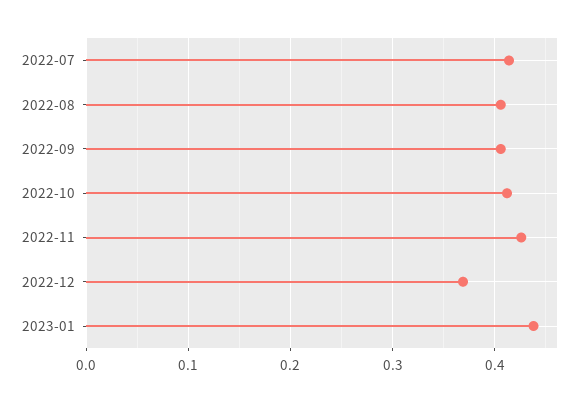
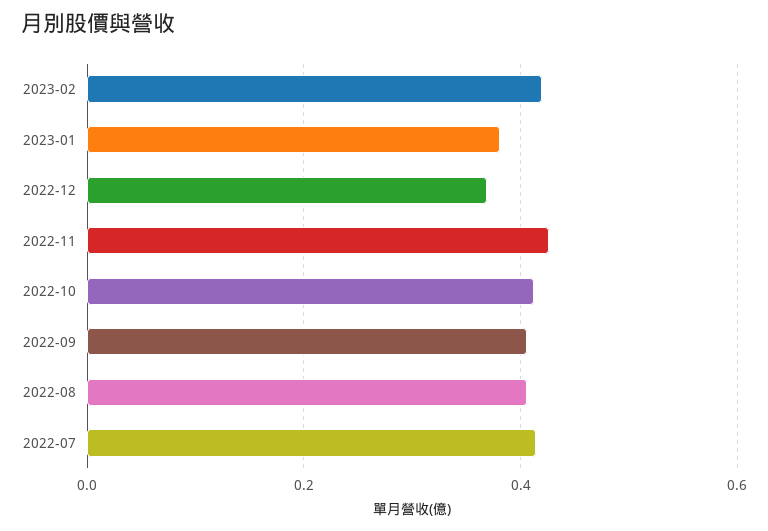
2023-01: 0.44 -> 0.38
2023-02: none -> 0.42

